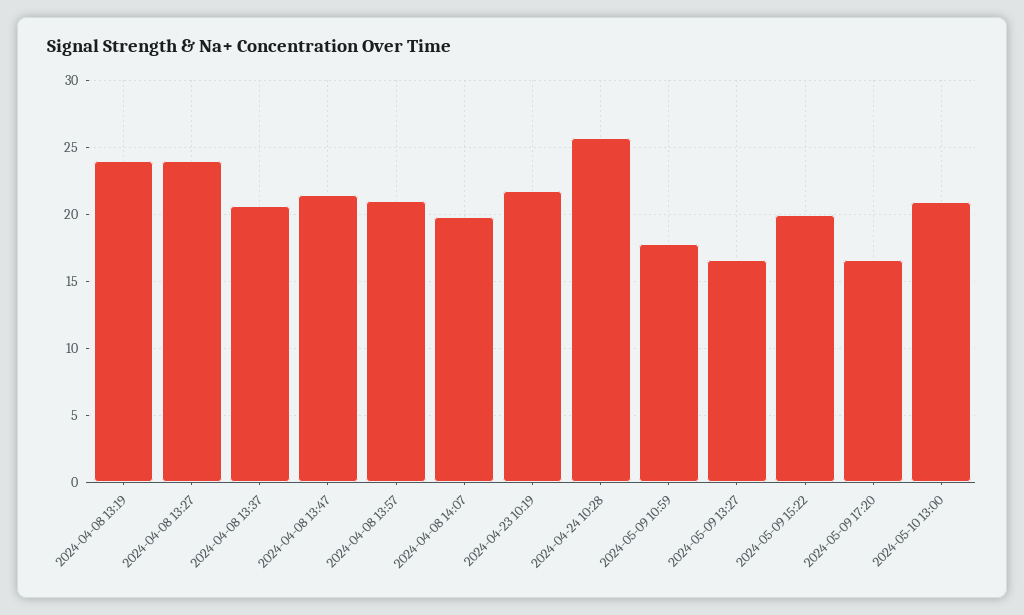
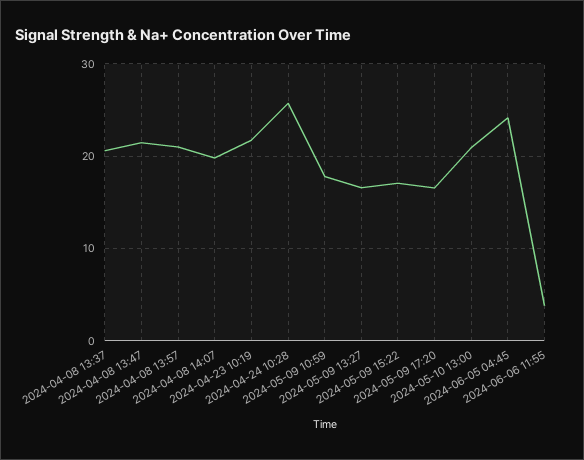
2024-04-08 13:19: 24 -> none
2024-04-08 13:27: 24 -> none
2024-05-09 15:22: 20 -> 17
2024-06-05 04:45: none -> 24
2024-06-06 11:55: none -> 4

